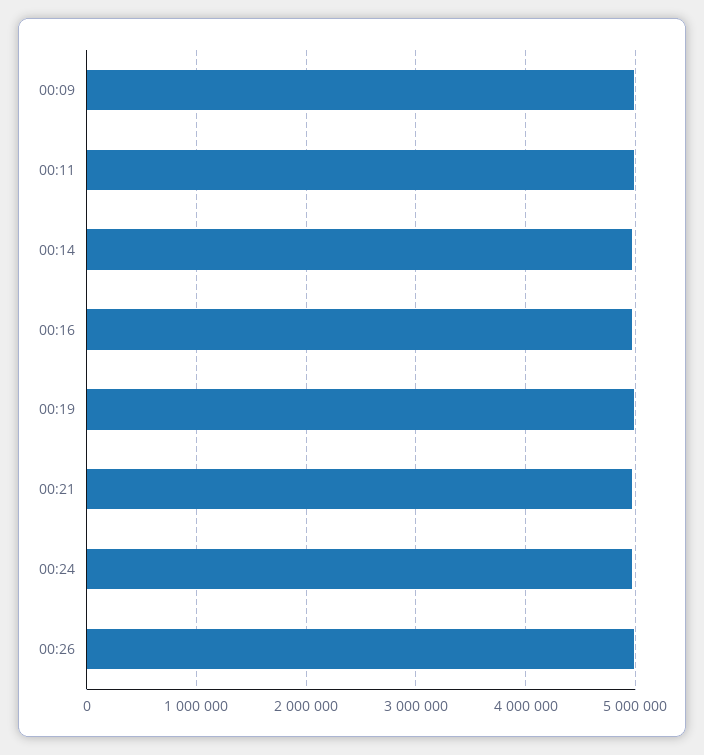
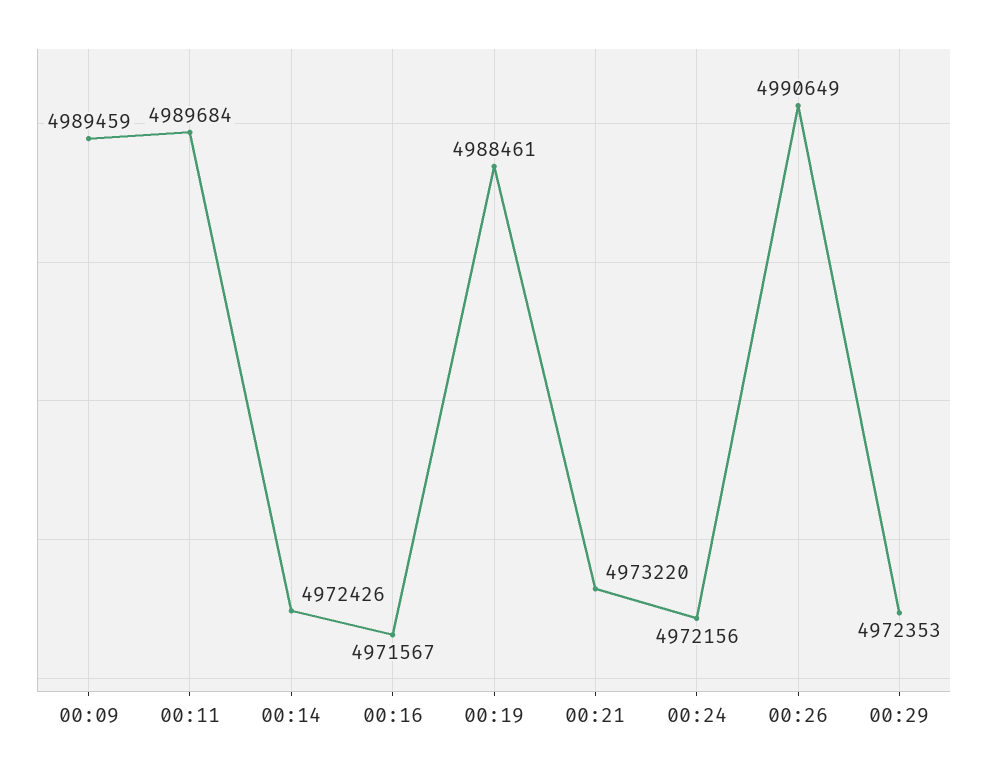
00:29: none -> 4972353

